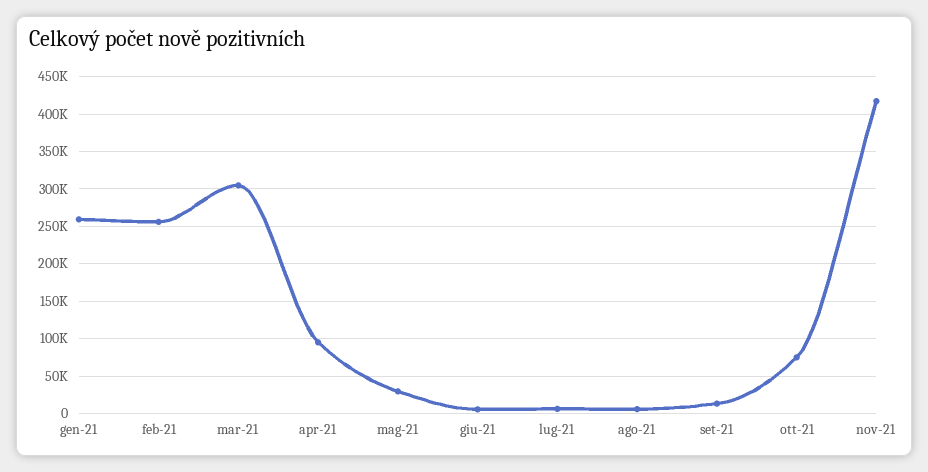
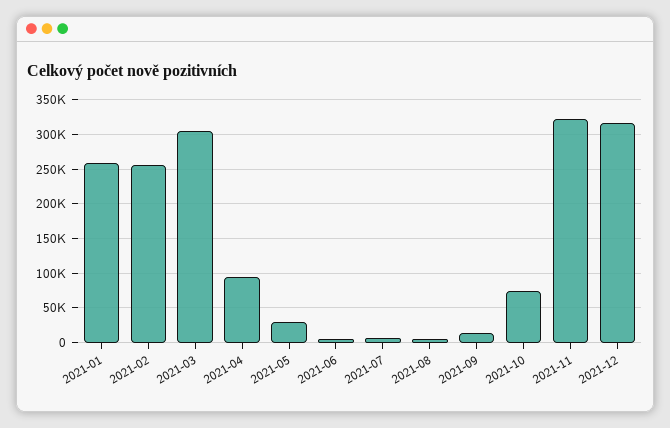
nov-21: 420000 -> 320000
2021-12: none -> 320000

